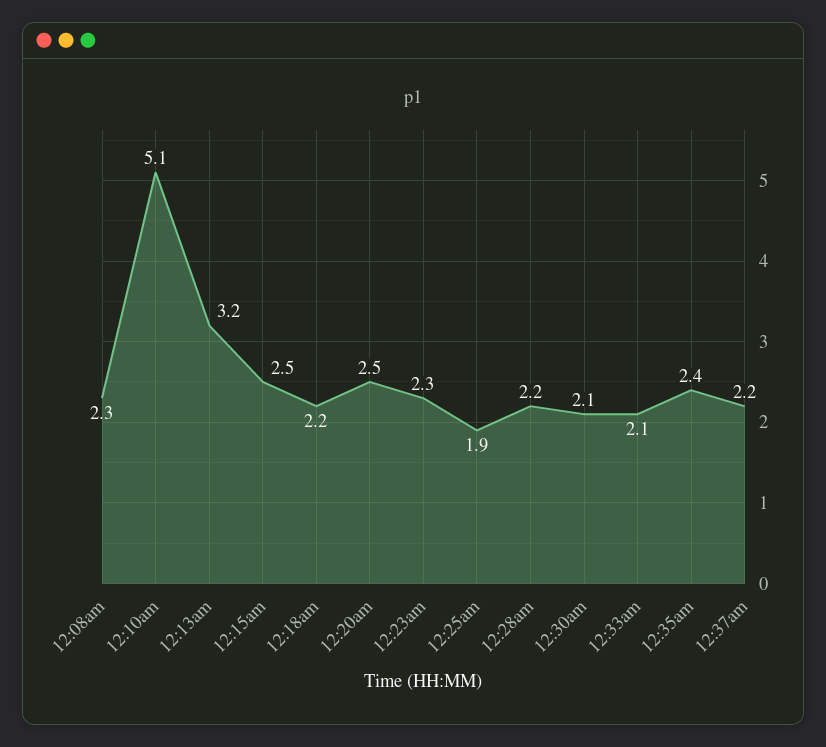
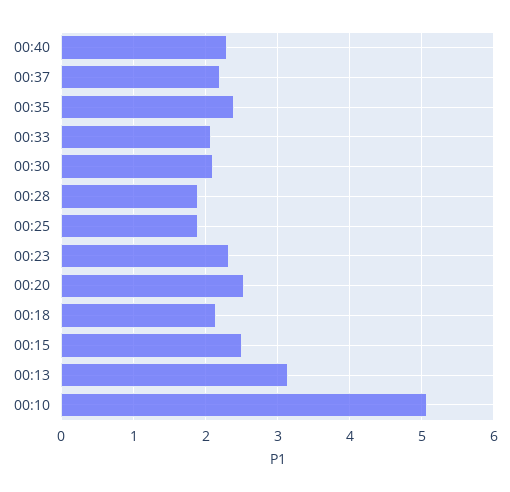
12:08am: 2.3 -> none
12:28am: 2.2 -> 1.9
00:40: none -> 2.3

